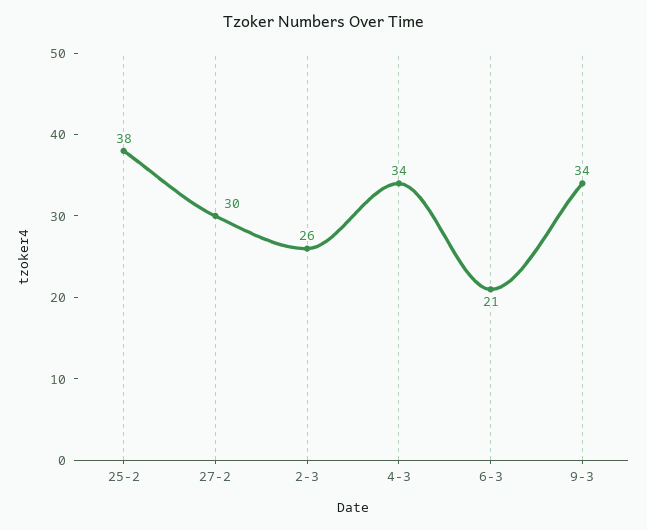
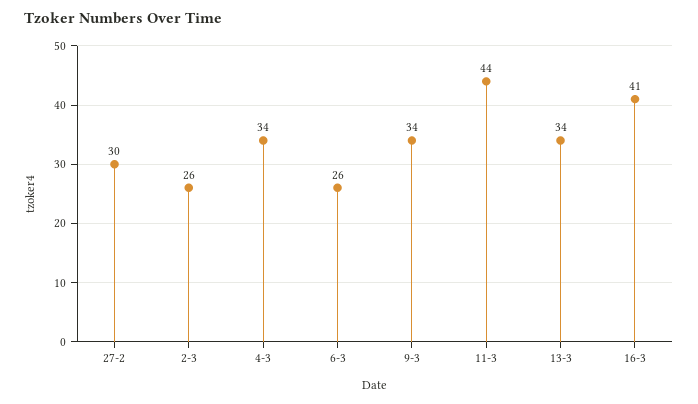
25-2: 38 -> none
6-3: 21 -> 26
11-3: none -> 44
13-3: none -> 34
16-3: none -> 41

